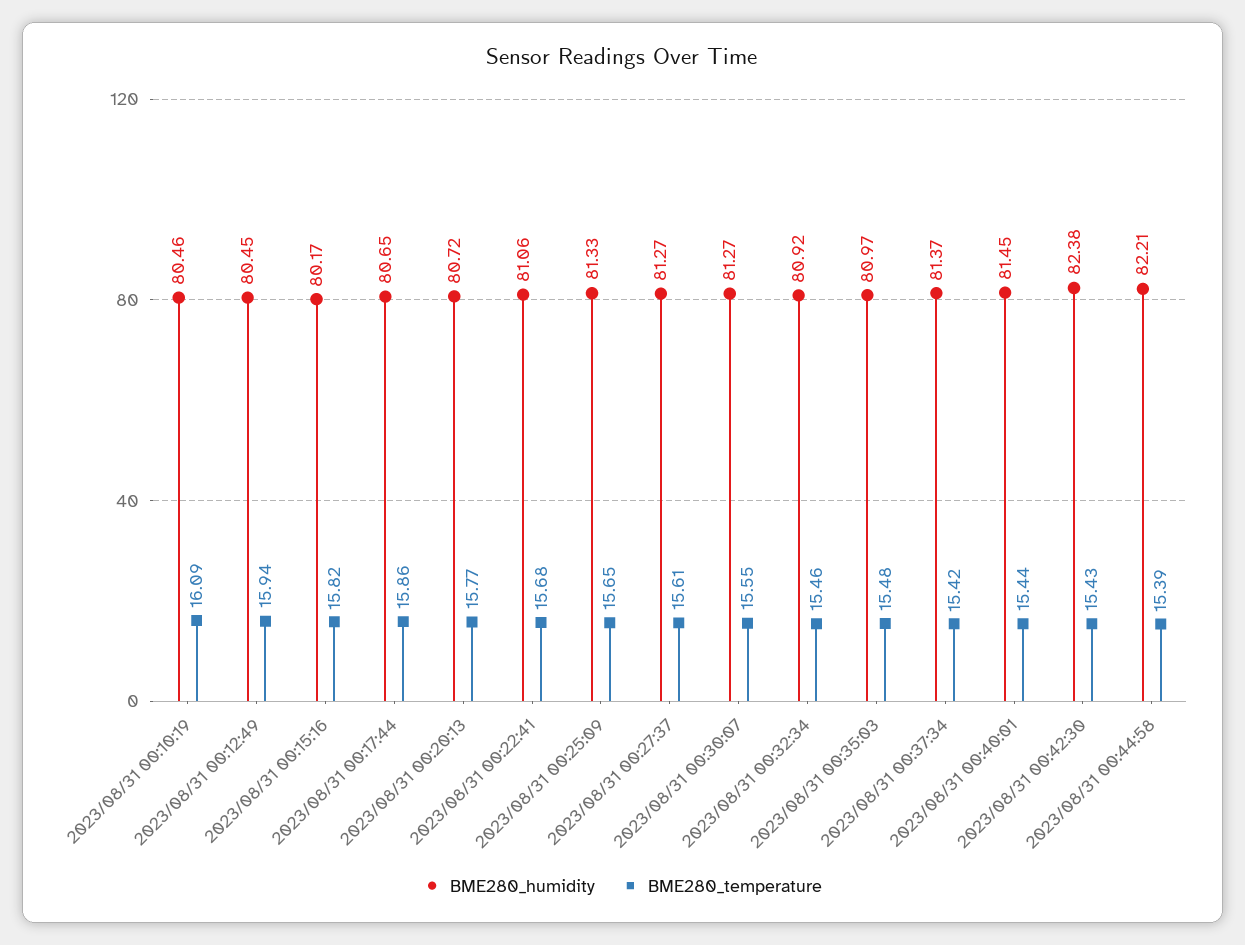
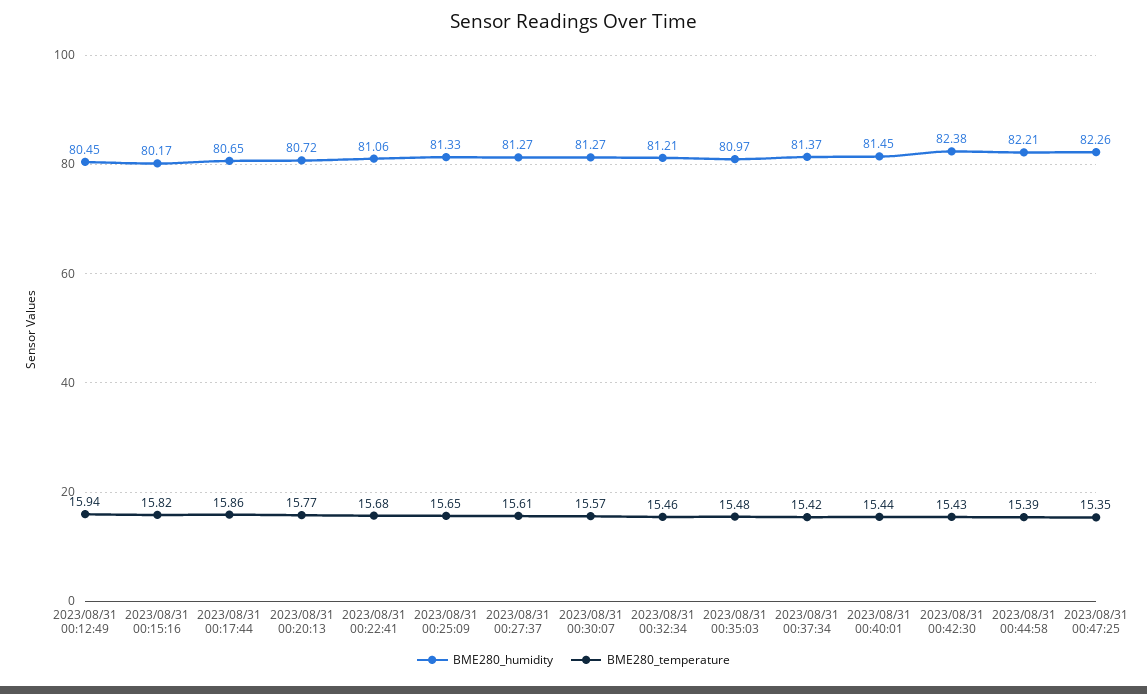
BME280_humidity, 2023/08/31 00:10:19: 80.46 -> none
BME280_temperature, 2023/08/31 00:10:19: 16.09 -> none
BME280_temperature, 2023/08/31 00:30:07: 15.55 -> 15.57
BME280_humidity, 2023/08/31 00:32:34: 80.92 -> 81.21
BME280_humidity, 2023/08/31 00:47:25: none -> 82.26
BME280_temperature, 2023/08/31 00:47:25: none -> 15.35

